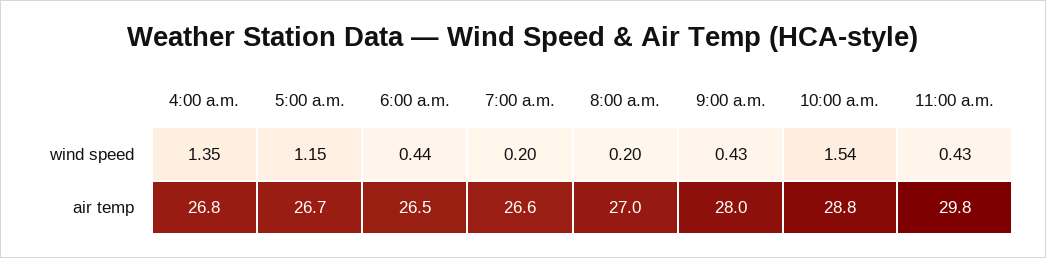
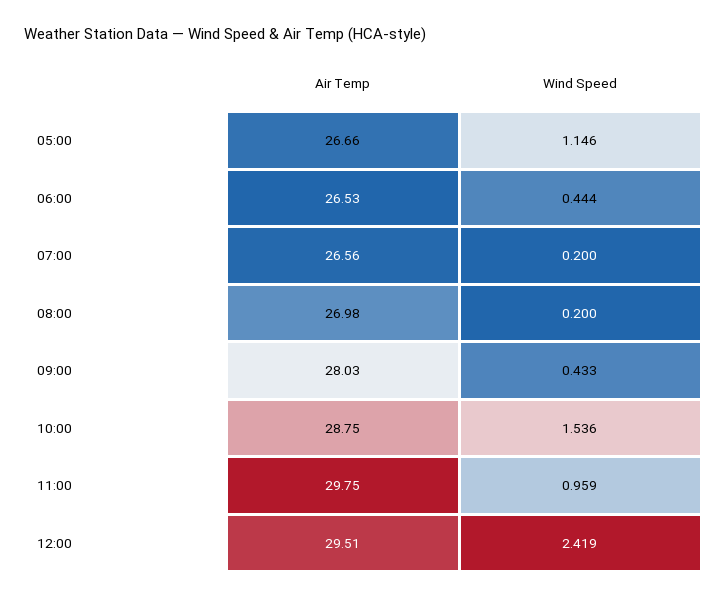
4:00 a.m., wind speed: 1.35 -> none
11:00 a.m., wind speed: 0.43 -> 0.959
4:00 a.m., air temp: 26.8 -> none
12:00, air temp: none -> 29.51
12:00, wind speed: none -> 2.419

